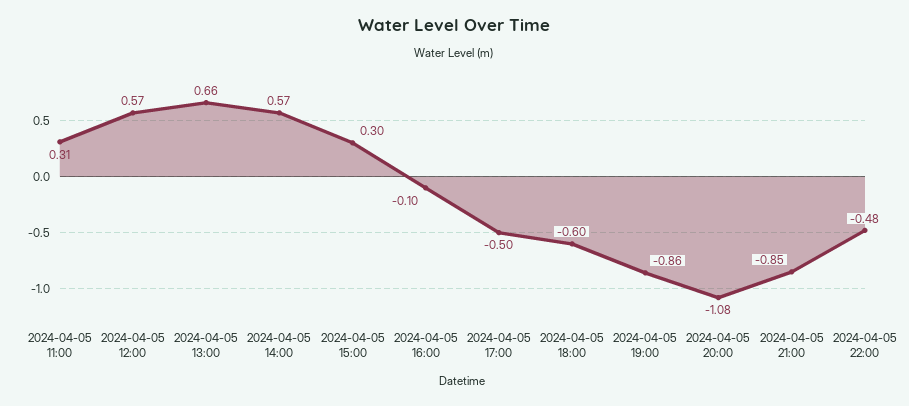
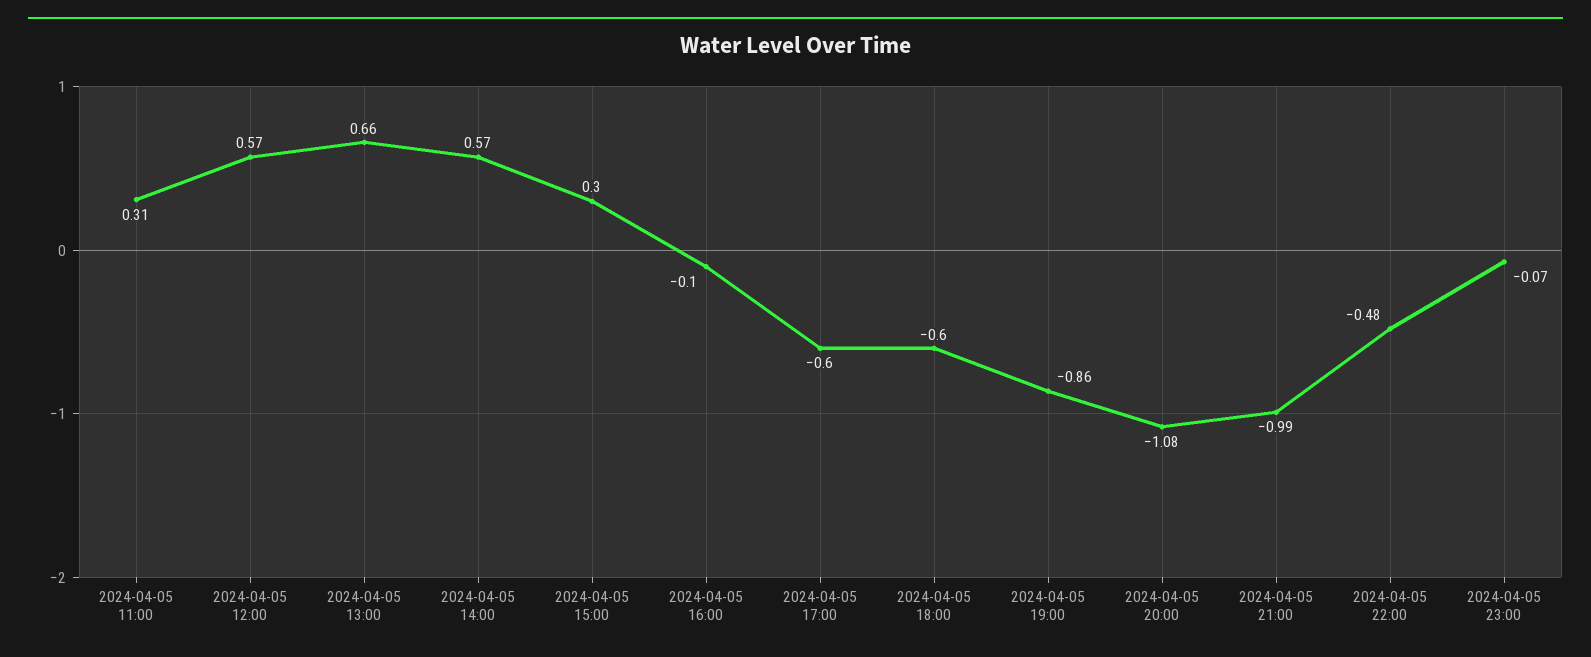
2024-04-05 17:00: -0.5 -> -0.6
2024-04-05 21:00: -0.85 -> -0.99
2024-04-05 23:00: none -> -0.07

